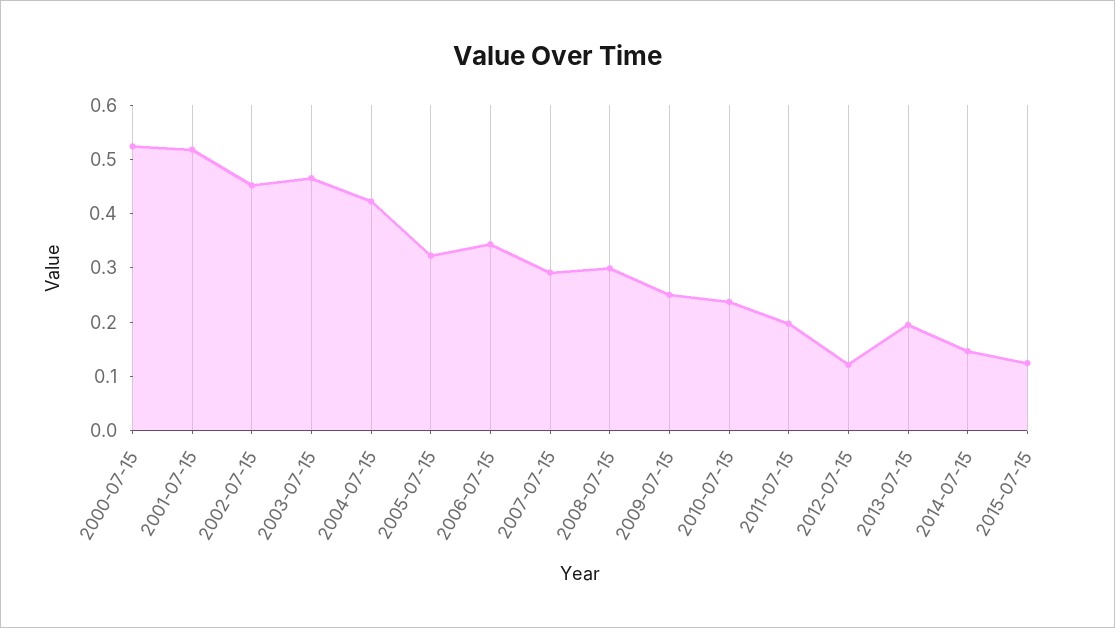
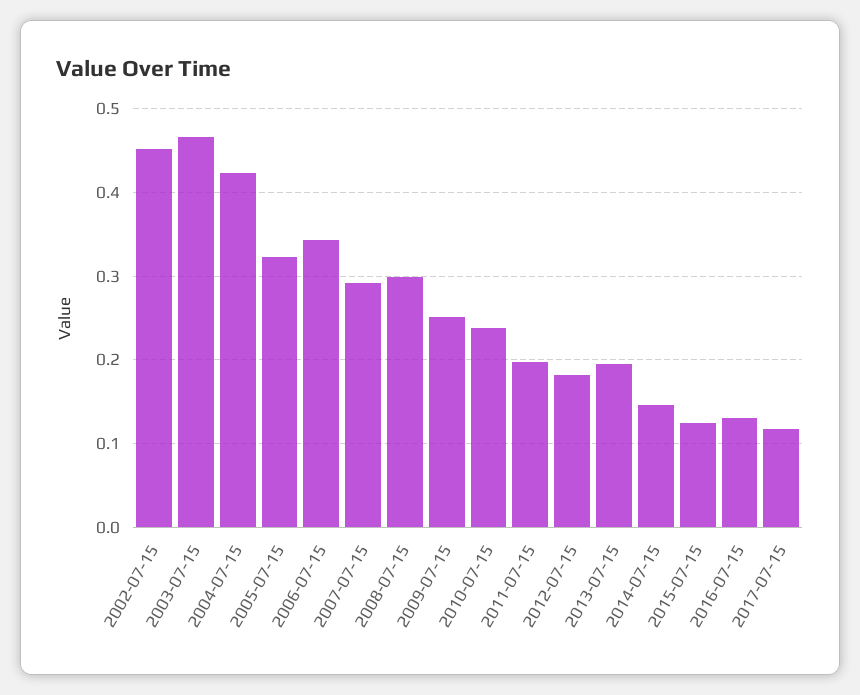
2000-07-15: 0.52 -> none
2001-07-15: 0.52 -> none
2012-07-15: 0.12 -> 0.18
2016-07-15: none -> 0.13
2017-07-15: none -> 0.12

